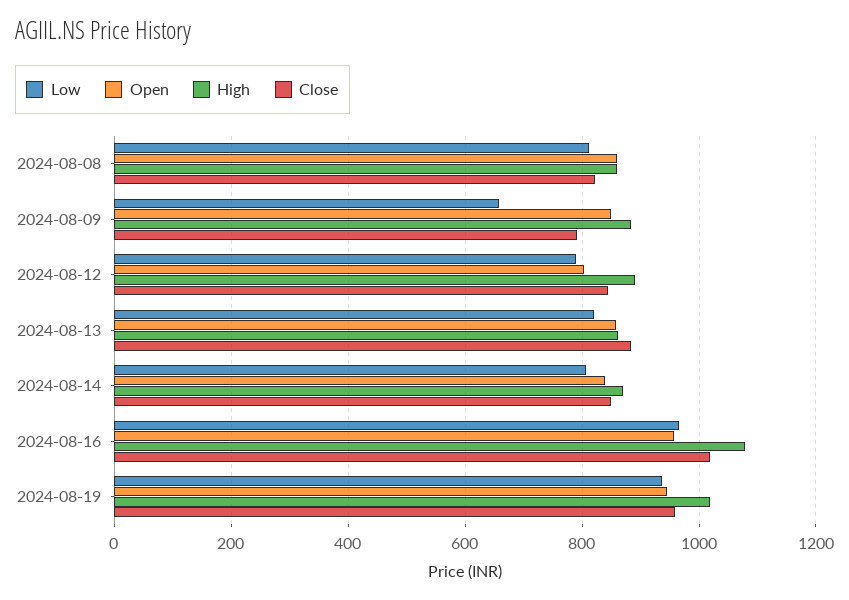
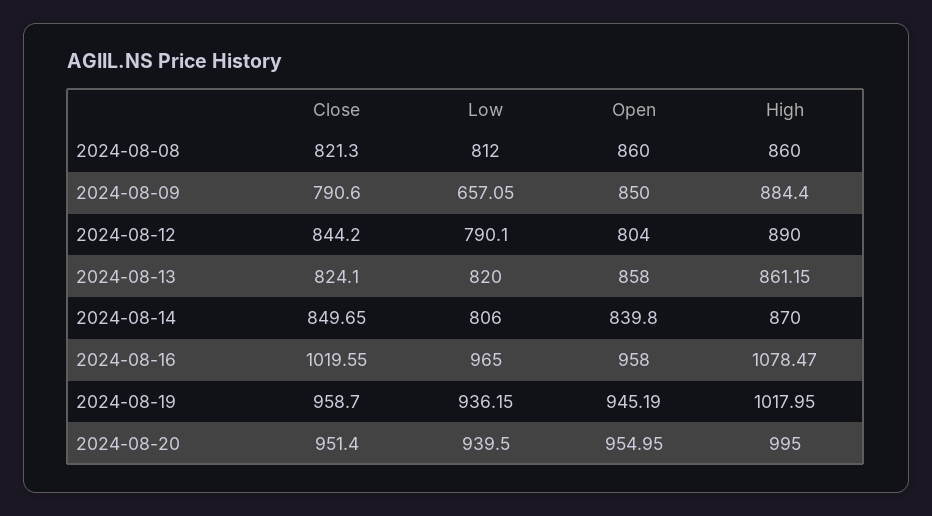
Close, 2024-08-13: 880 -> 824.1
Close, 2024-08-20: none -> 951.4
Low, 2024-08-20: none -> 939.5
Open, 2024-08-20: none -> 954.95
High, 2024-08-20: none -> 995

